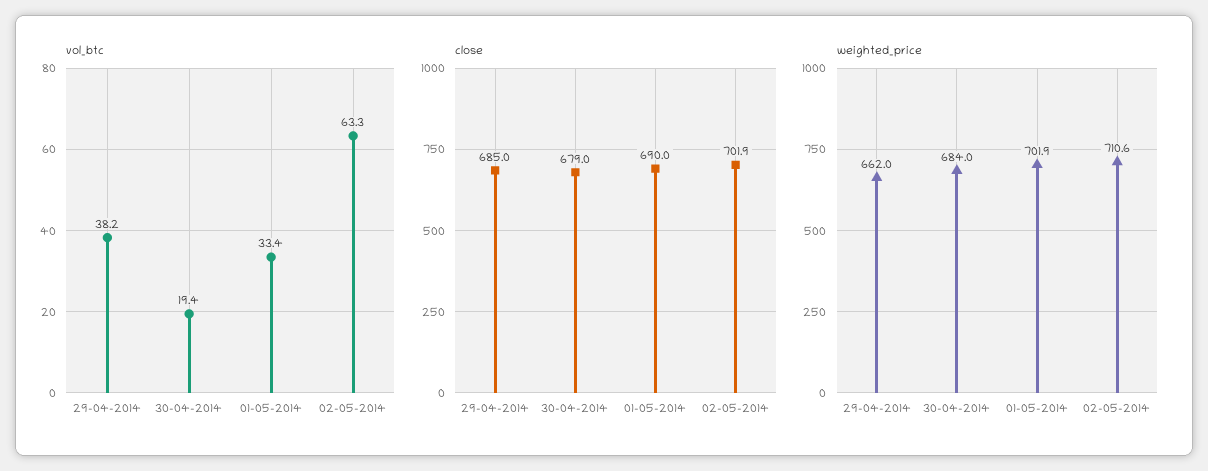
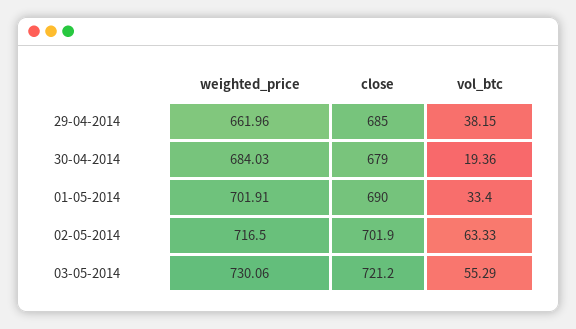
weighted_price, 02-05-2014: 710.6 -> 716.5
weighted_price, 03-05-2014: none -> 730.06
close, 03-05-2014: none -> 721.2
vol_btc, 03-05-2014: none -> 55.29

